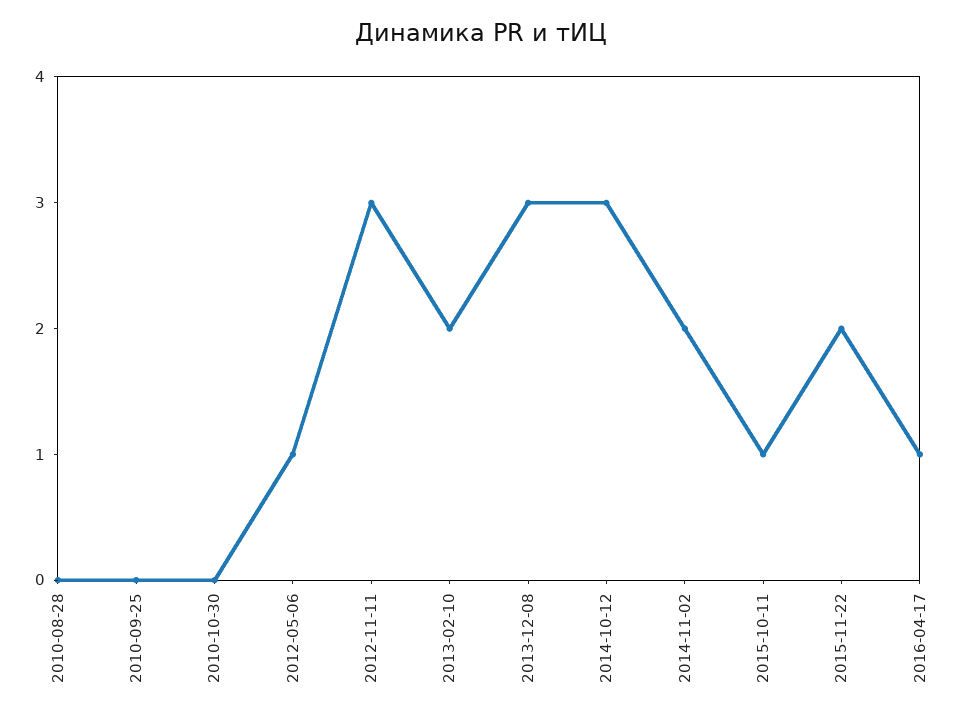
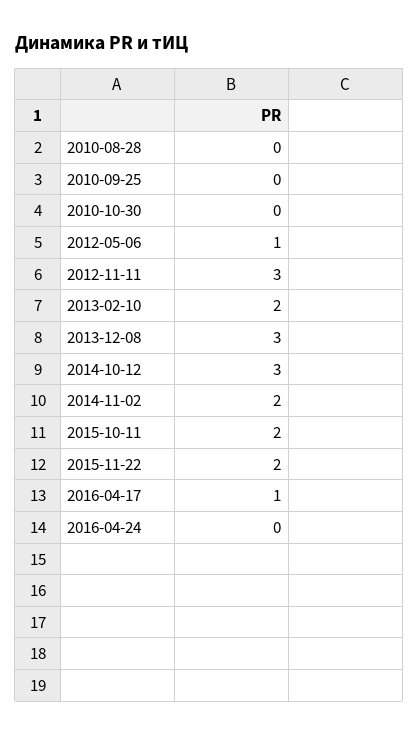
2015-10-11: 1 -> 2
2016-04-24: none -> 0

